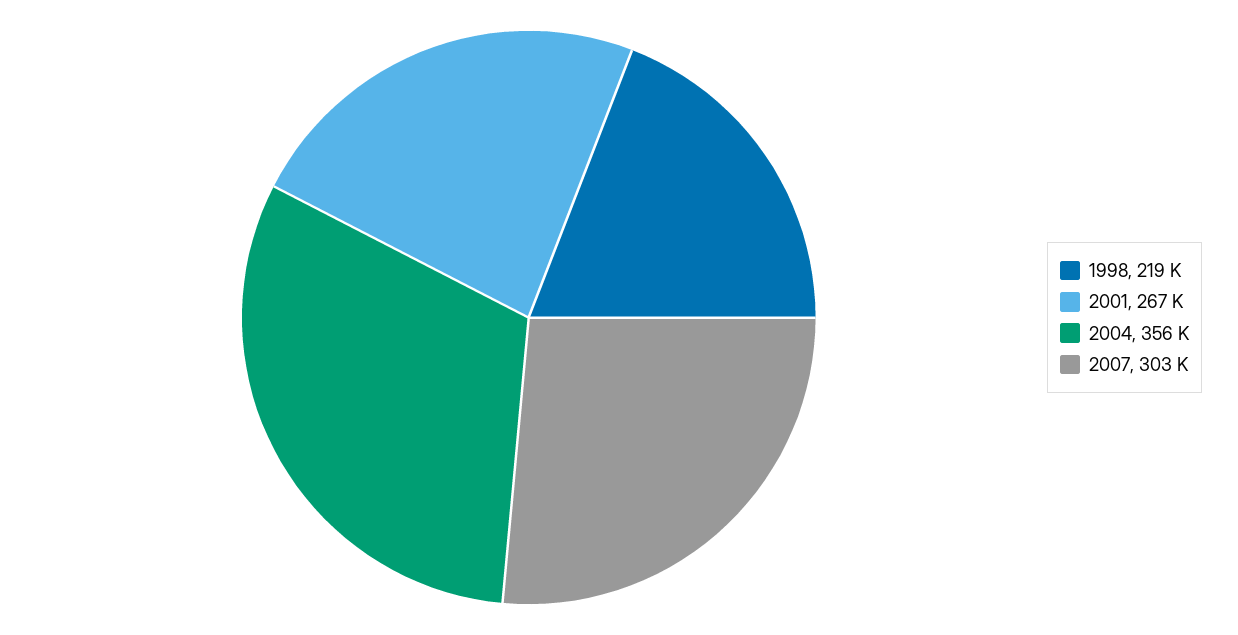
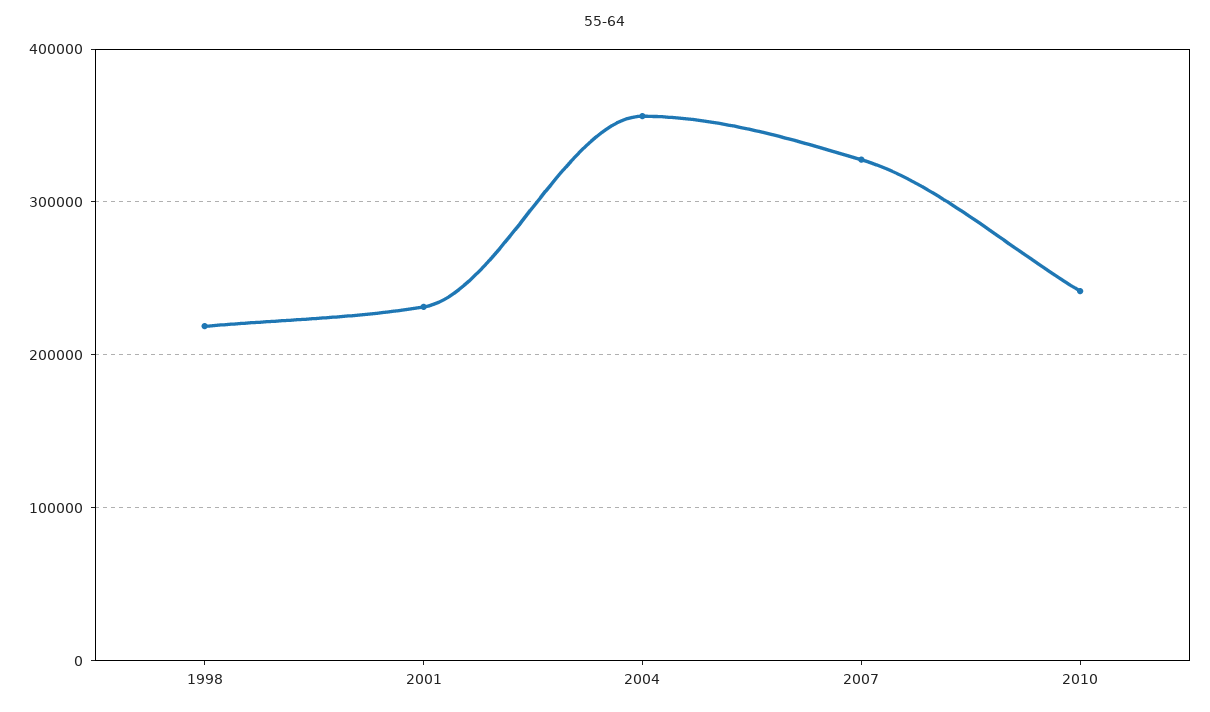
2001: 267000 -> 230000
2007: 303000 -> 330000
2010: none -> 240000

